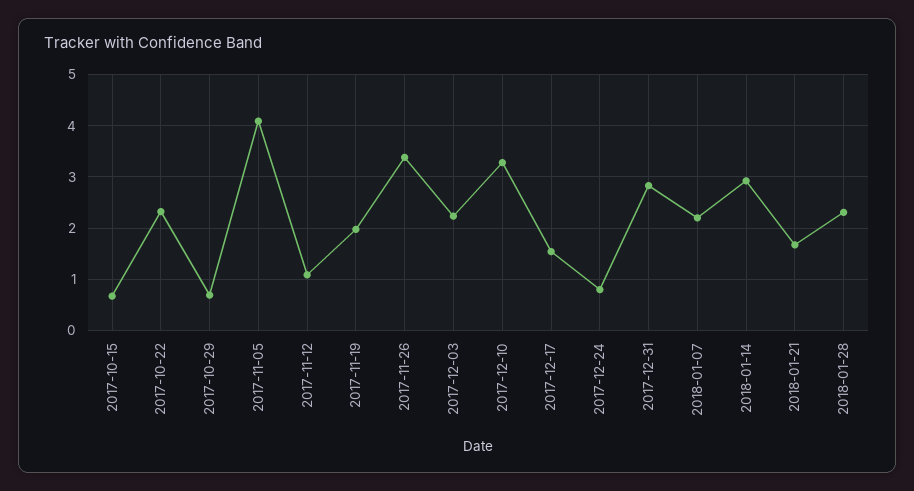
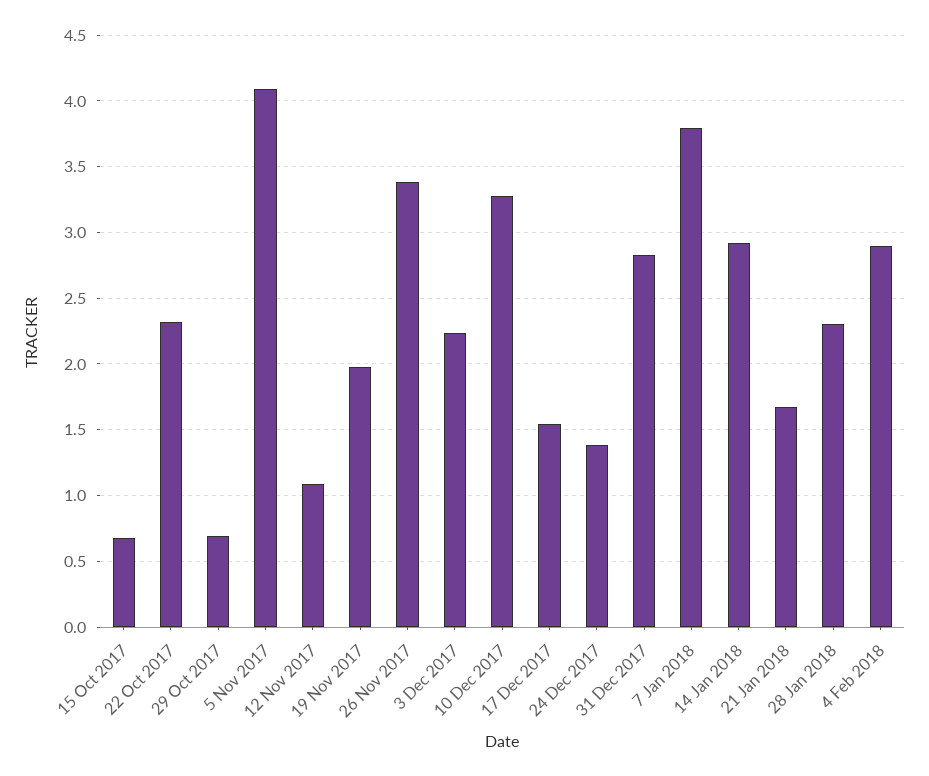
2017-12-24: 0.8 -> 1.4
2018-01-07: 2.2 -> 3.8
4 Feb 2018: none -> 2.9

